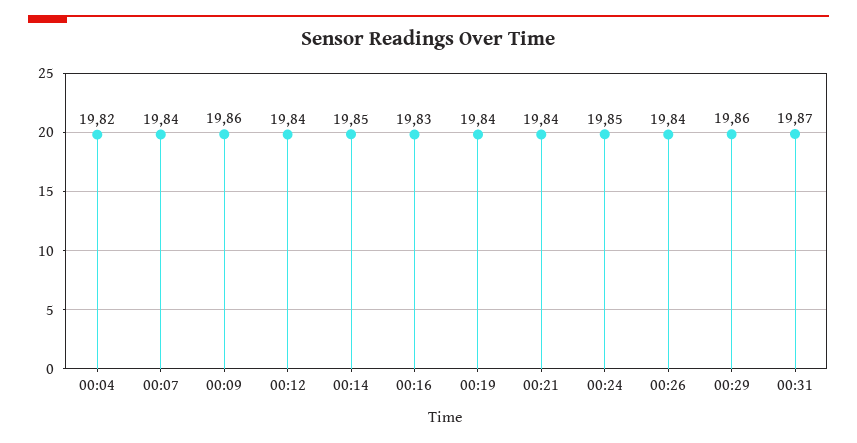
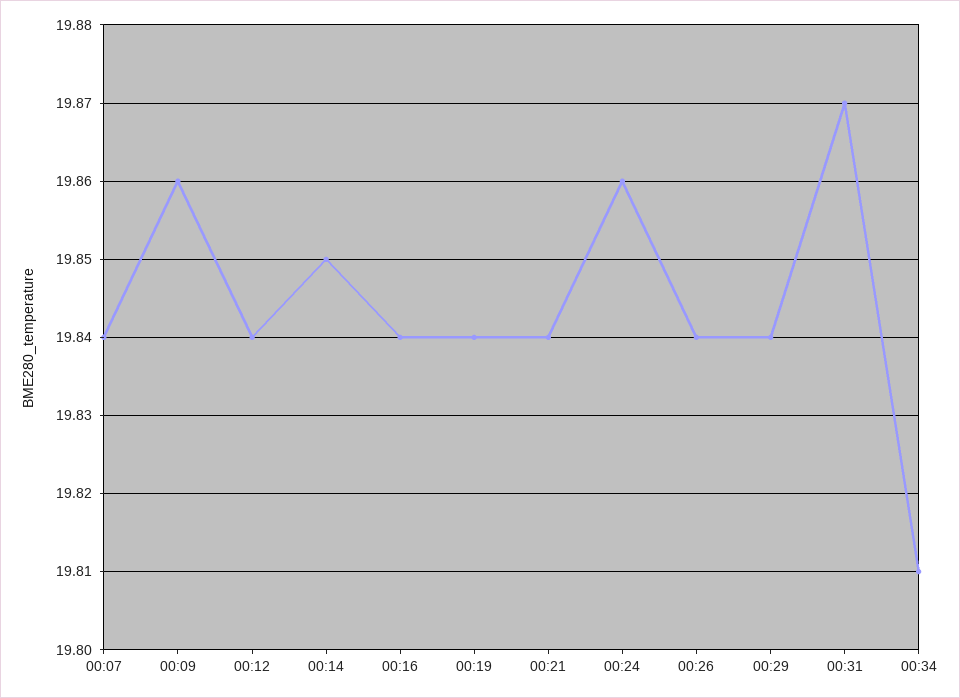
00:04: 19.82 -> none
00:16: 19.83 -> 19.84
00:24: 19.85 -> 19.86
00:29: 19.86 -> 19.84
00:34: none -> 19.81

